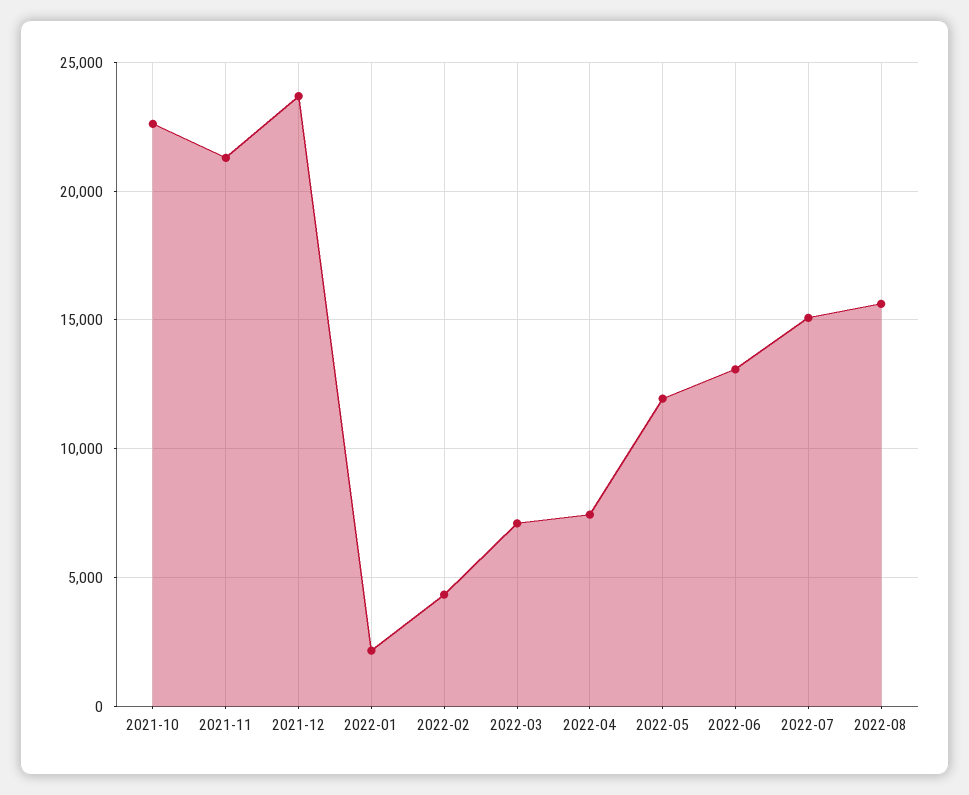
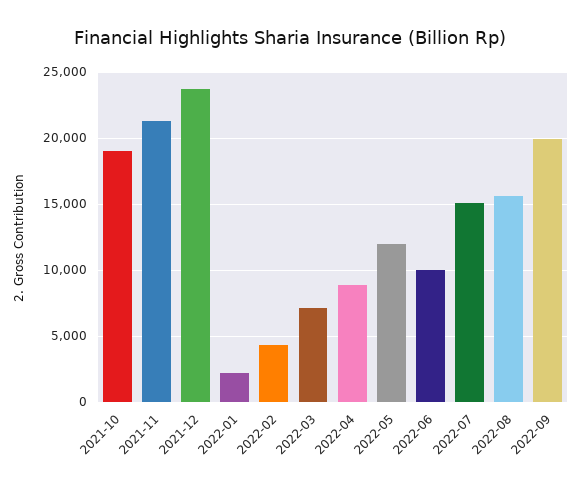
2021-10: 22500 -> 19000
2022-04: 7500 -> 9000
2022-06: 13000 -> 10000
2022-09: none -> 20000

